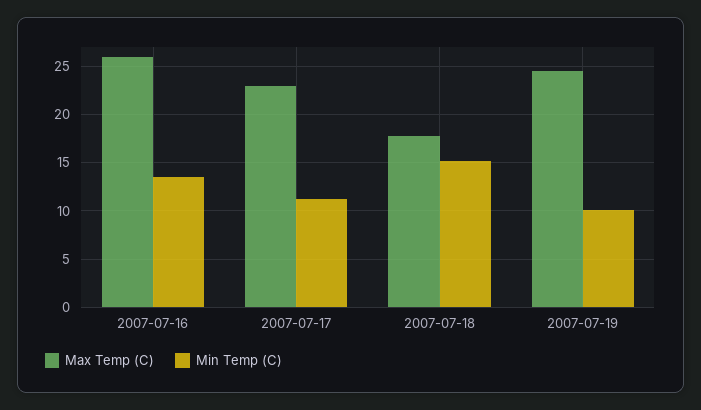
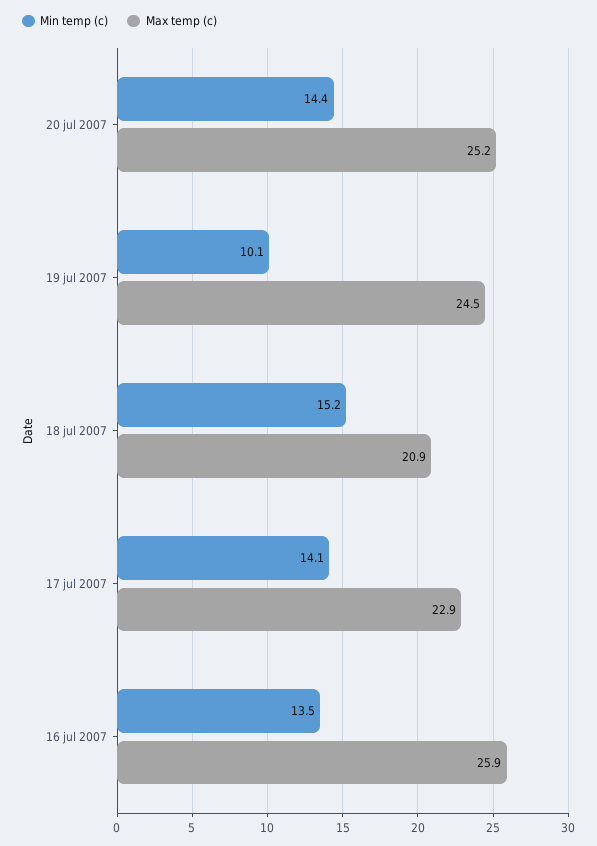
Min Temp (C), 2007-07-17: 11 -> 14.1
Max Temp (C), 2007-07-18: 18 -> 20.9
Min Temp (C), 20 jul 2007: none -> 14.4
Max Temp (C), 20 jul 2007: none -> 25.2

